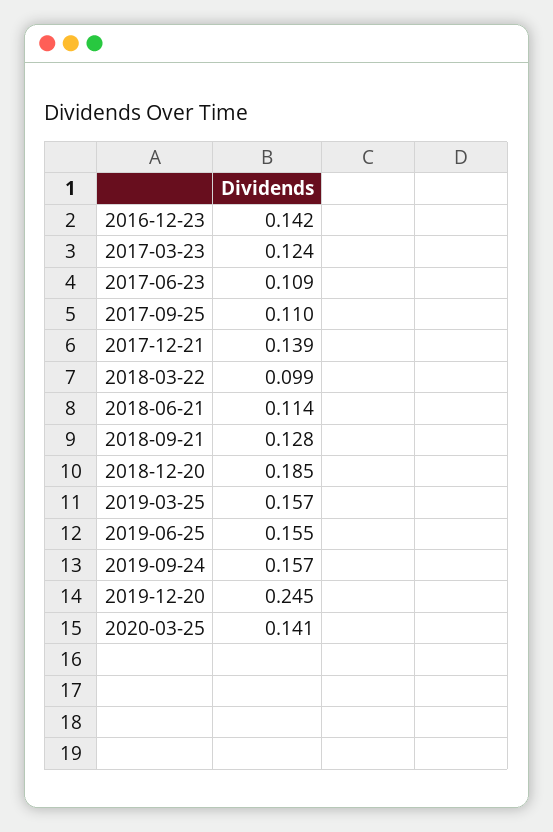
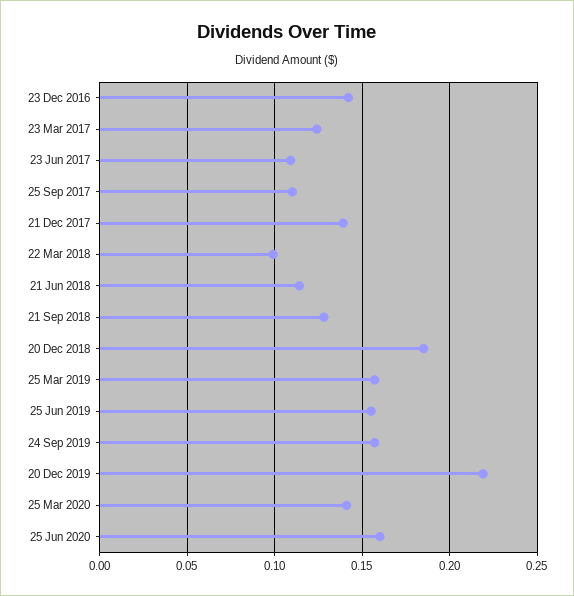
2019-12-20: 0.245 -> 0.22
25 Jun 2020: none -> 0.16

